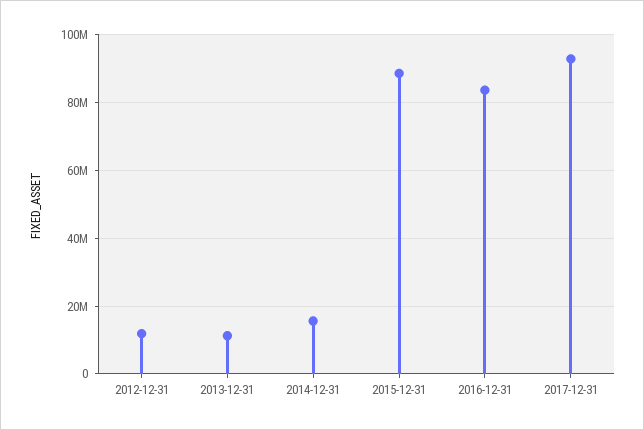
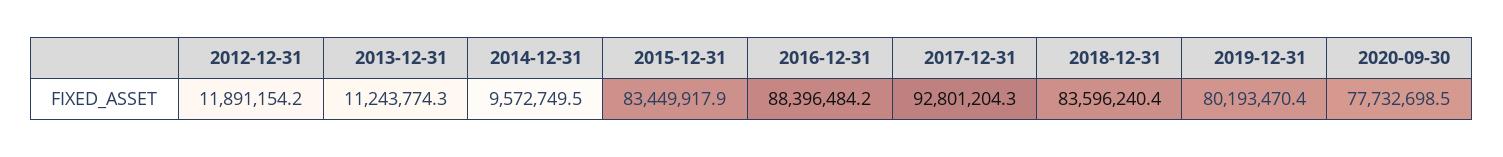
2014-12-31: 16000000 -> 9572749.5
2015-12-31: 88000000 -> 83449917.9
2016-12-31: 84000000 -> 88396484.2
2018-12-31: none -> 83596240.4
2019-12-31: none -> 80193470.4
2020-09-30: none -> 77732698.5

